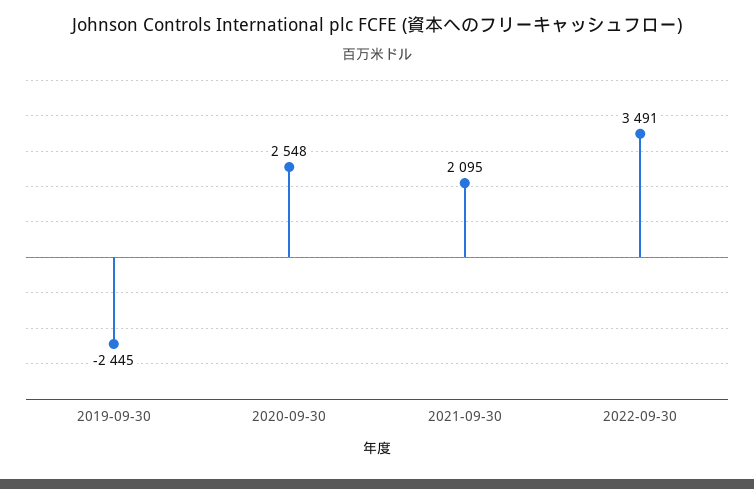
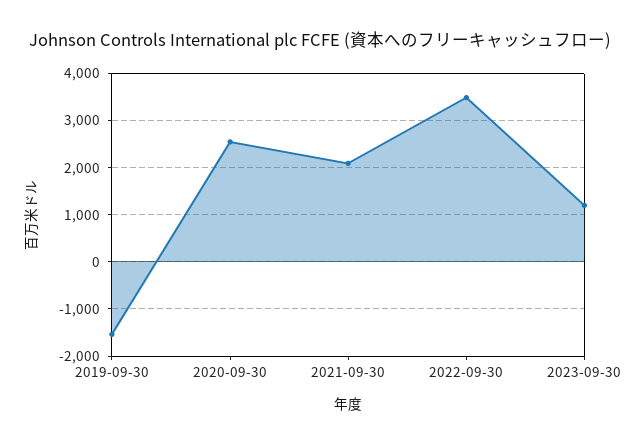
2019-09-30: -2445 -> -1600
2023-09-30: none -> 1200

